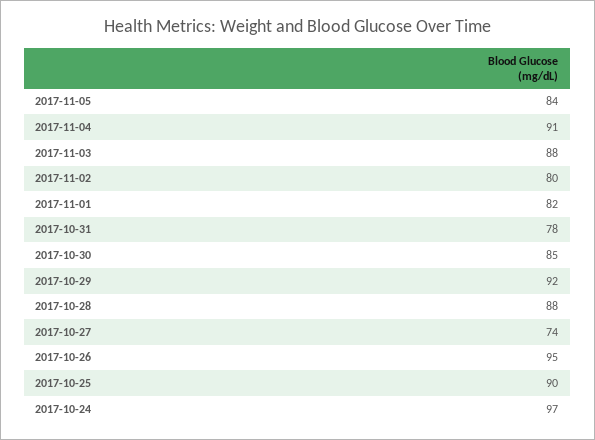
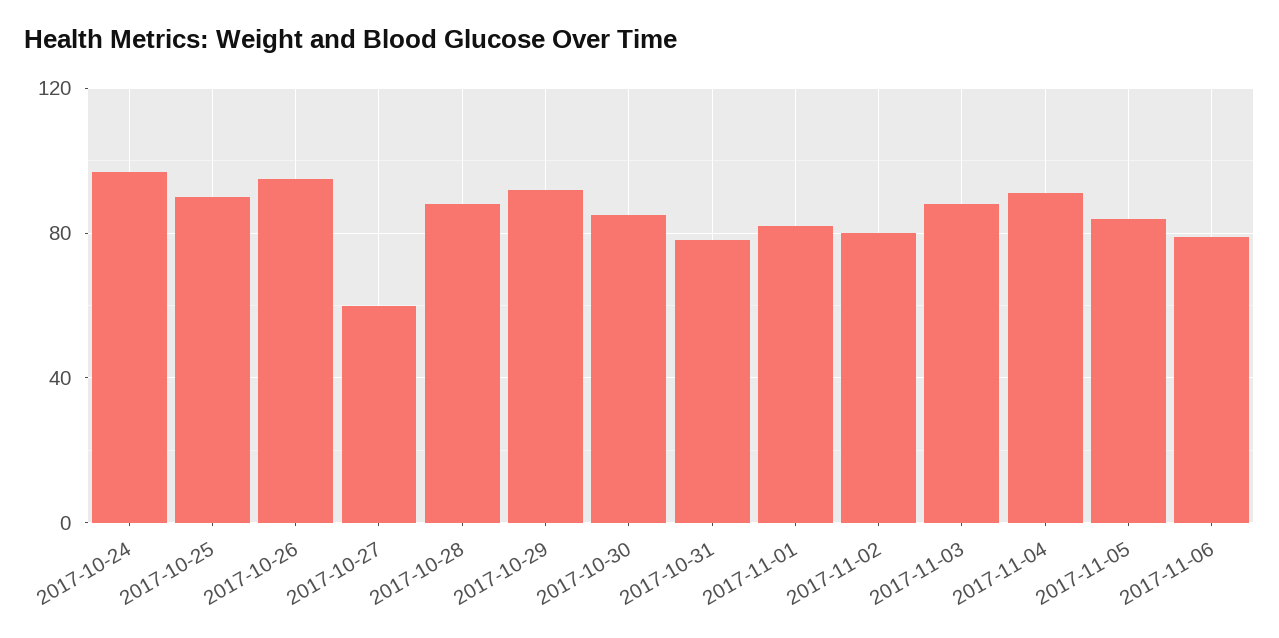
2017-10-27: 74 -> 60
2017-11-06: none -> 80

